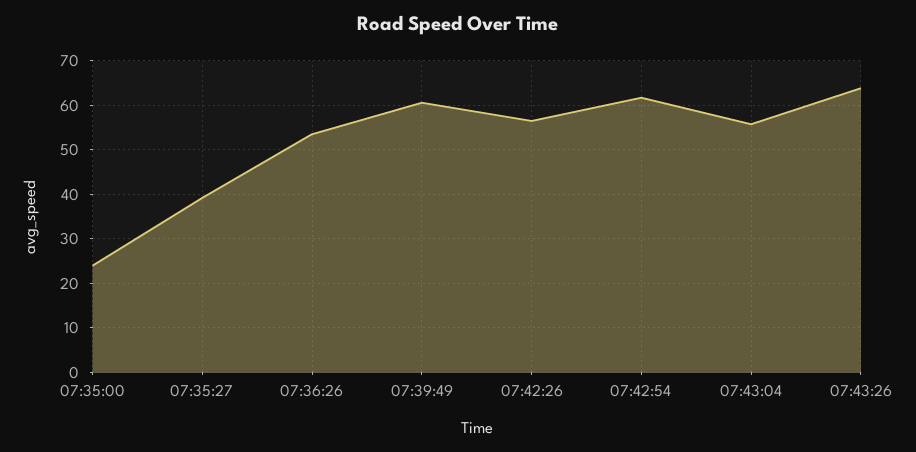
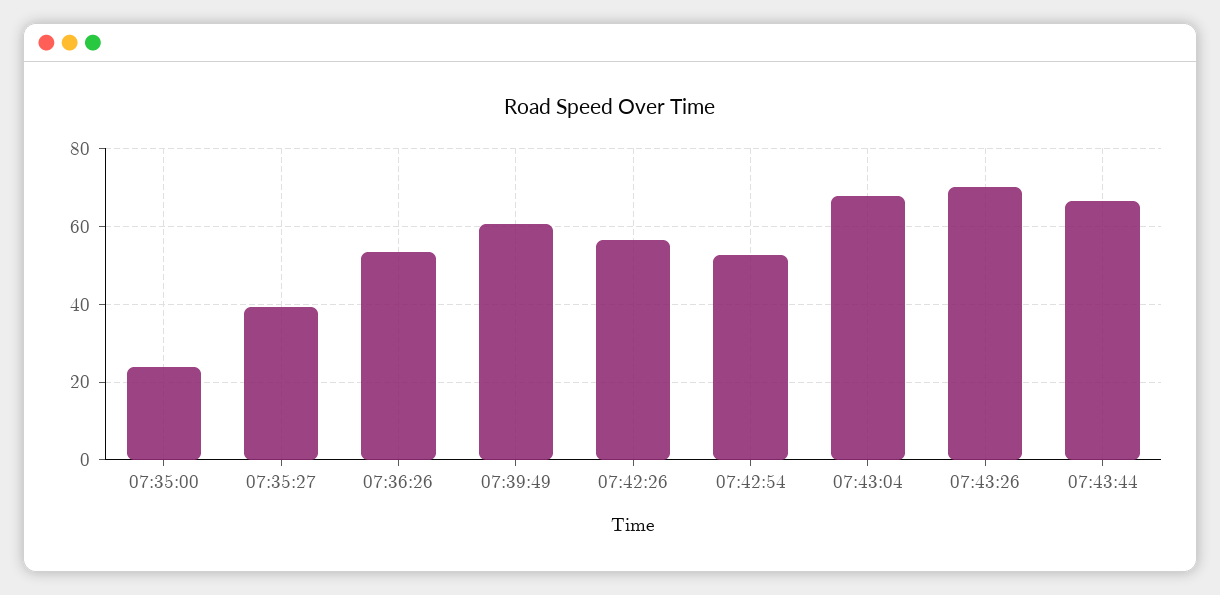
07:42:54: 62 -> 52
07:43:04: 56 -> 68
07:43:26: 64 -> 70
07:43:44: none -> 66

